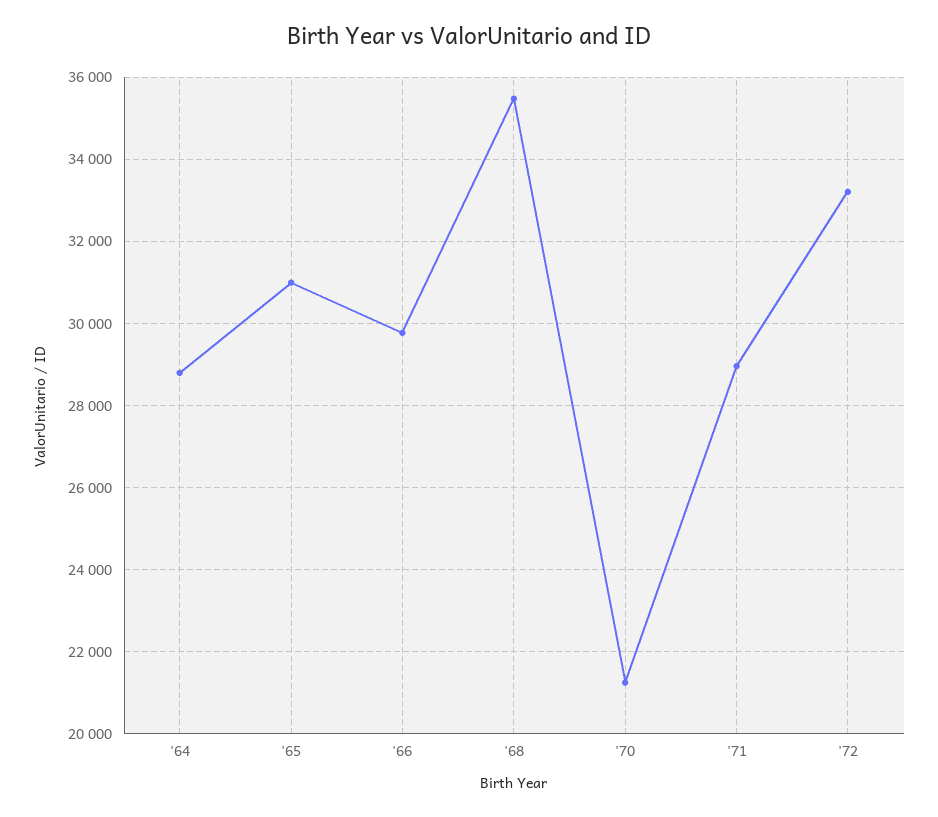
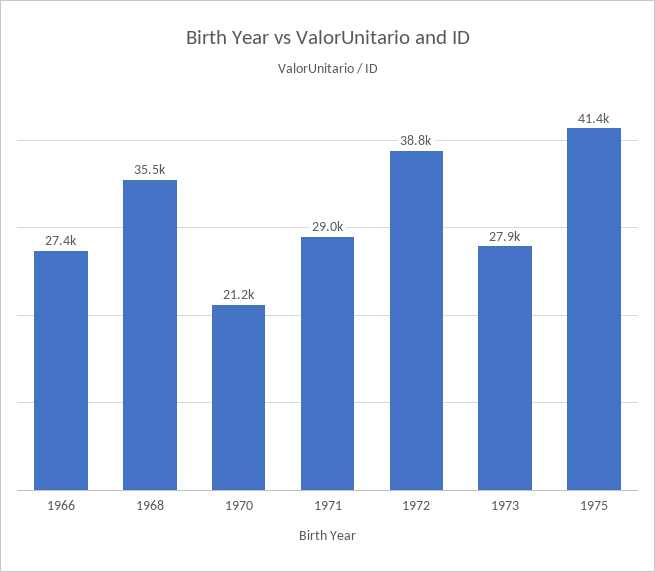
'64: 28800 -> none
'65: 31000 -> none
'66: 29800 -> 27400
'72: 33200 -> 38800
1973: none -> 27900
1975: none -> 41400

